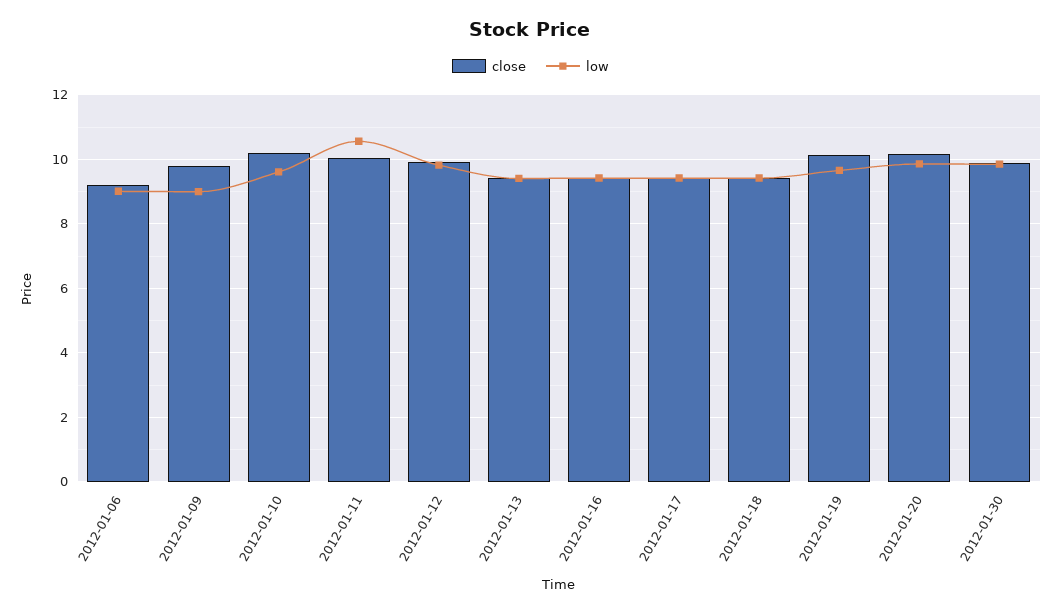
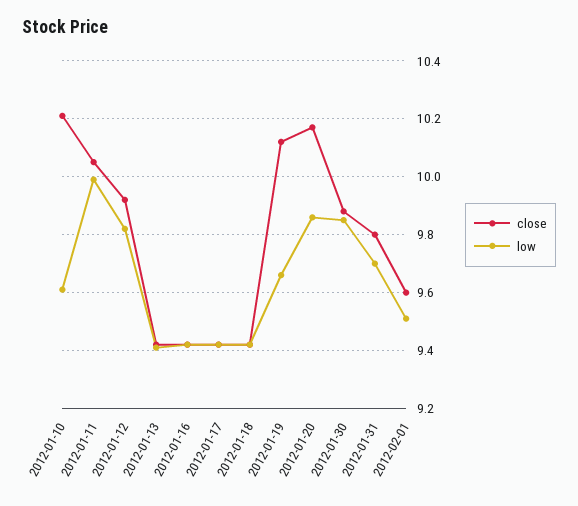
close, 2012-01-06: 9.2 -> none
low, 2012-01-06: 9 -> none
close, 2012-01-09: 9.8 -> none
low, 2012-01-09: 9 -> none
low, 2012-01-11: 10.6 -> 10
close, 2012-01-31: none -> 9.8
low, 2012-01-31: none -> 9.7
close, 2012-02-01: none -> 9.6
low, 2012-02-01: none -> 9.5

